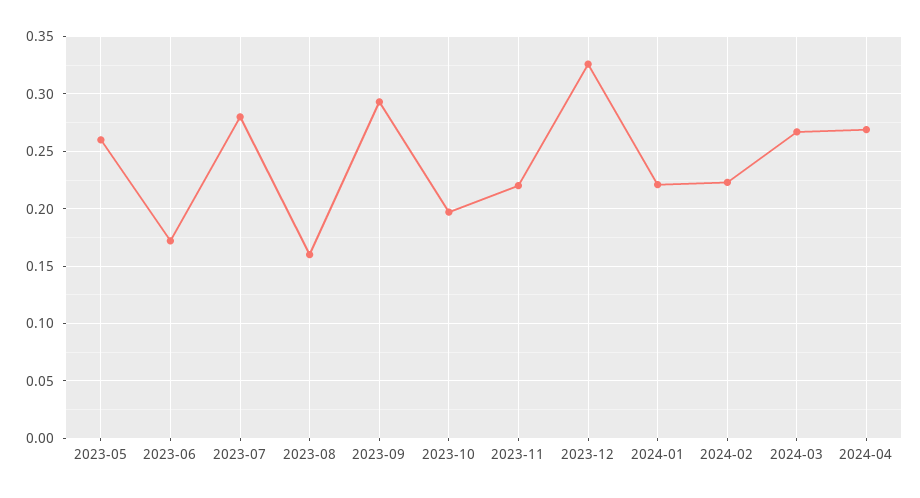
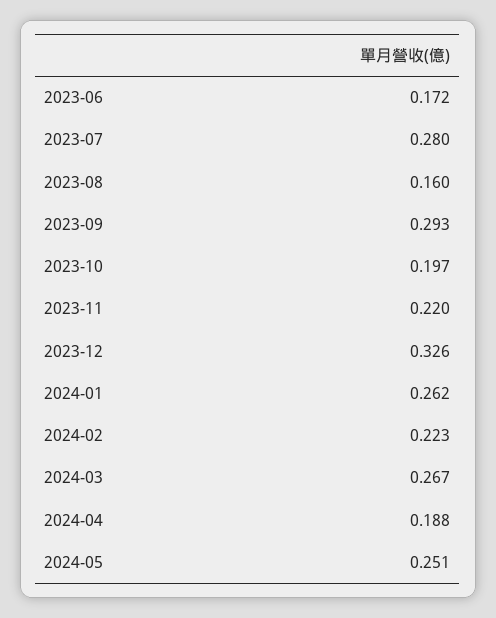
2023-05: 0.26 -> none
2024-01: 0.22 -> 0.262
2024-04: 0.27 -> 0.188
2024-05: none -> 0.251

